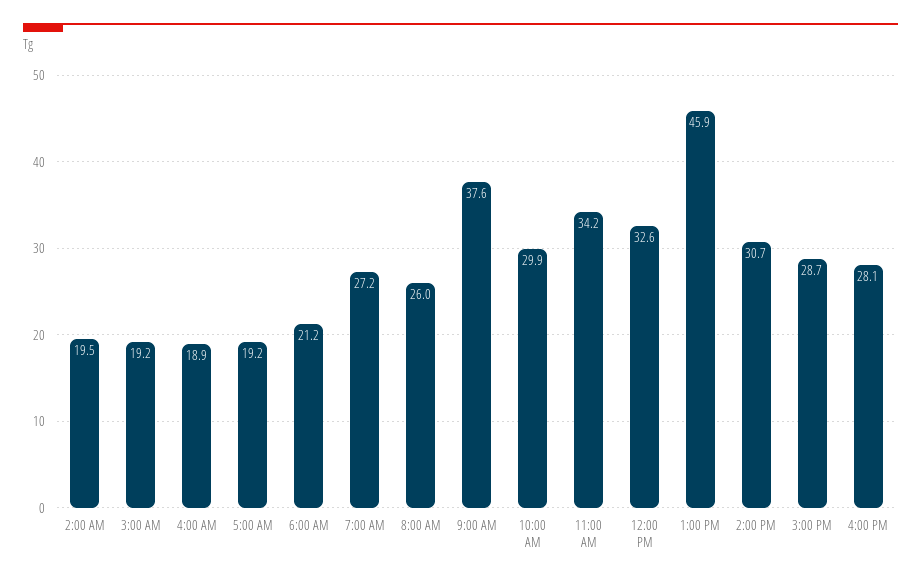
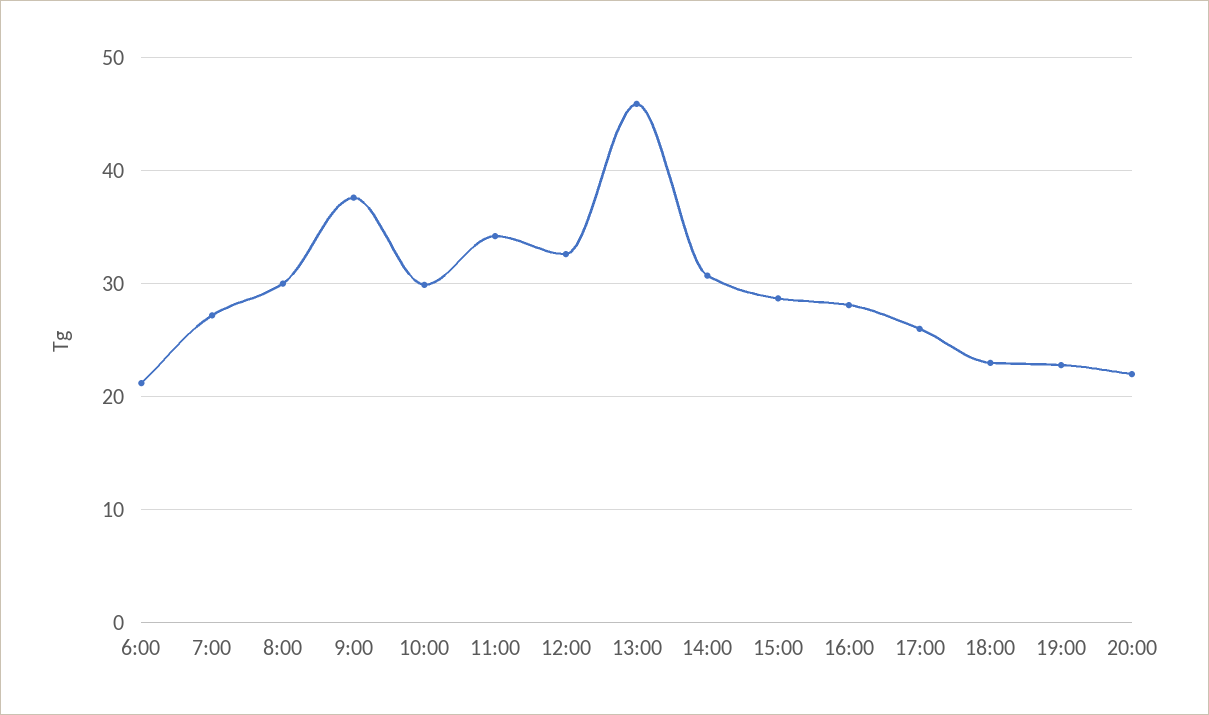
2:00 AM: 19.5 -> none
3:00 AM: 19.2 -> none
4:00 AM: 18.9 -> none
5:00 AM: 19.2 -> none
8:00 AM: 26 -> 30
17:00: none -> 26
18:00: none -> 23
19:00: none -> 23
20:00: none -> 22

